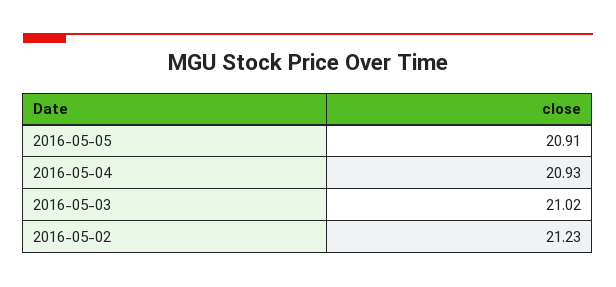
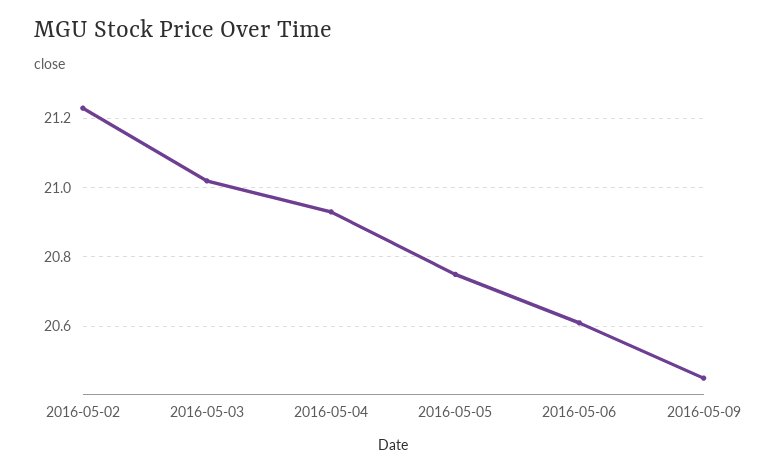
2016-05-05: 20.91 -> 20.75
2016-05-06: none -> 20.6
2016-05-09: none -> 20.45

